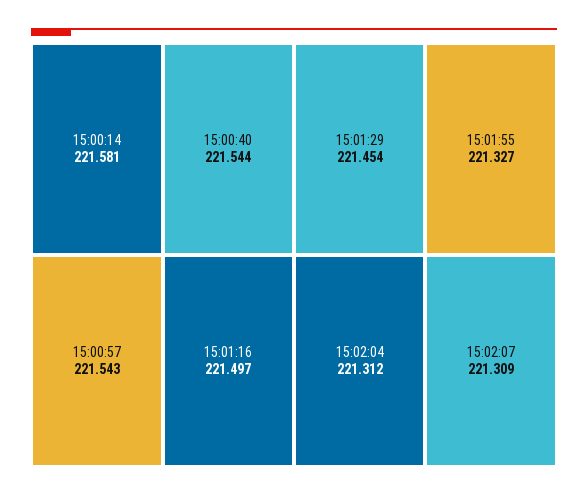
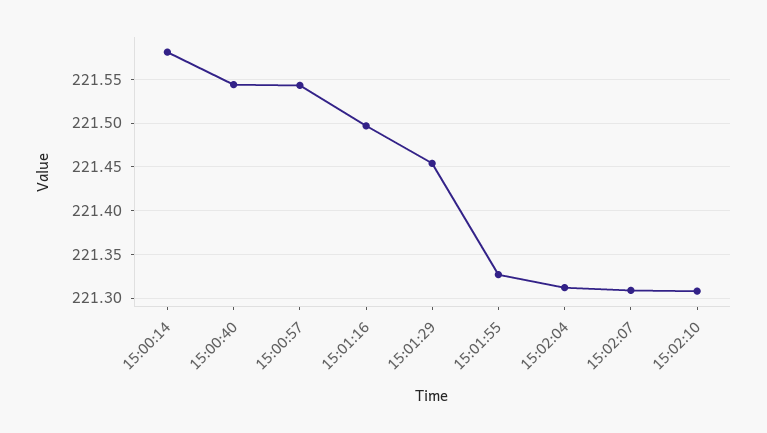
15:02:10: none -> 221.31

